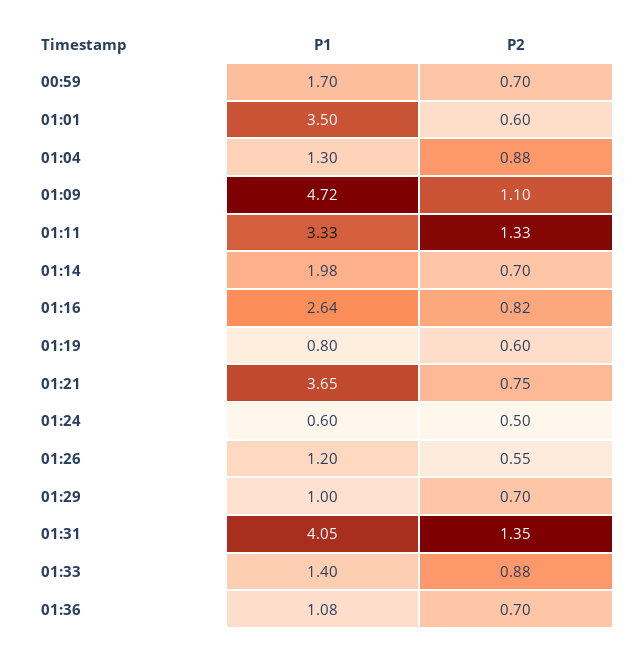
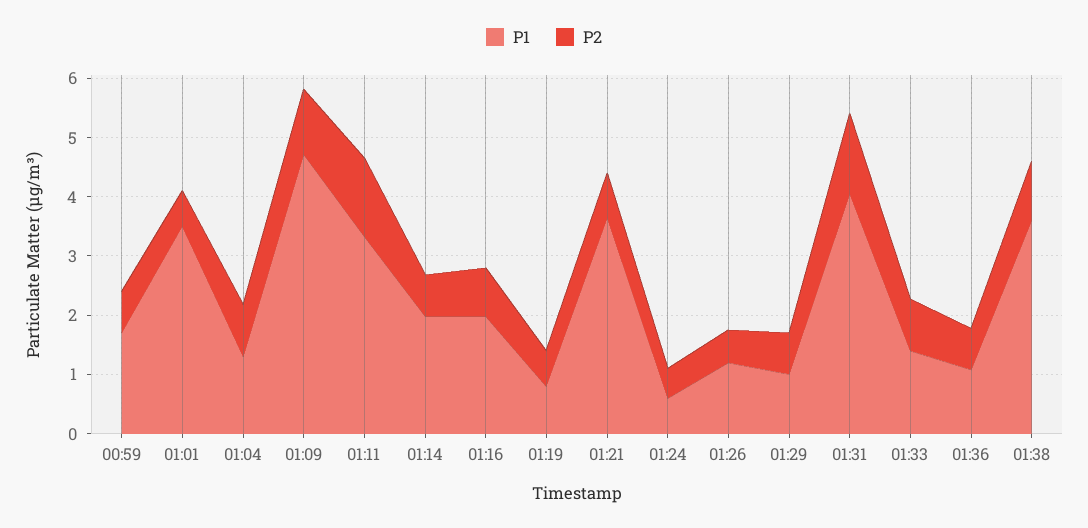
P1, 01:16: 2.64 -> 2
P1, 01:38: none -> 3.6
P2, 01:38: none -> 1

